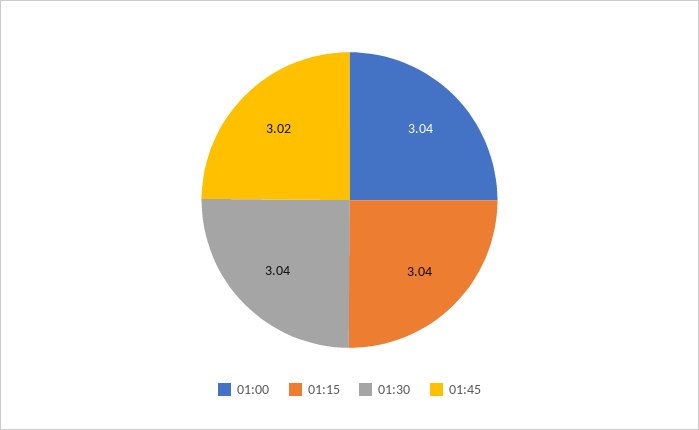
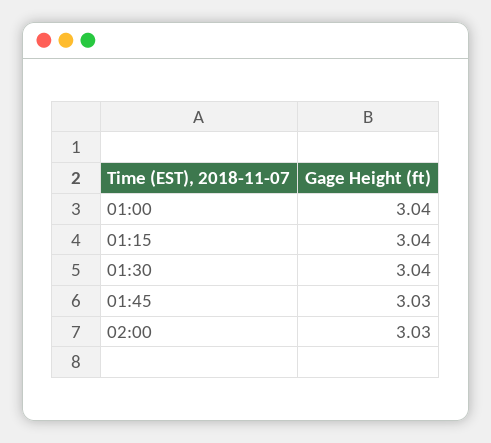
01:45: 3.02 -> 3.03
02:00: none -> 3.03

